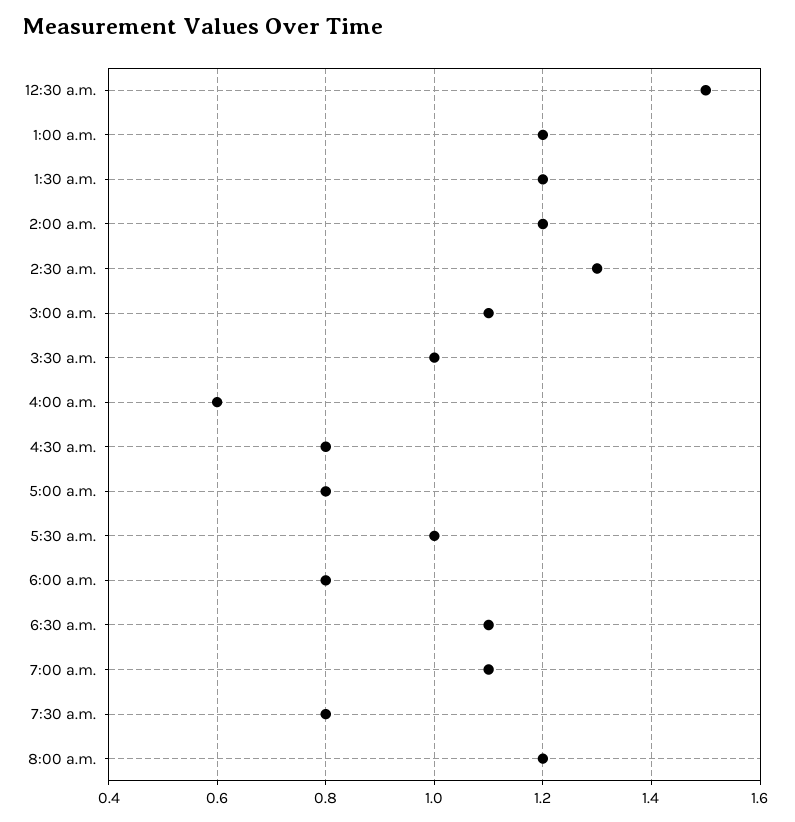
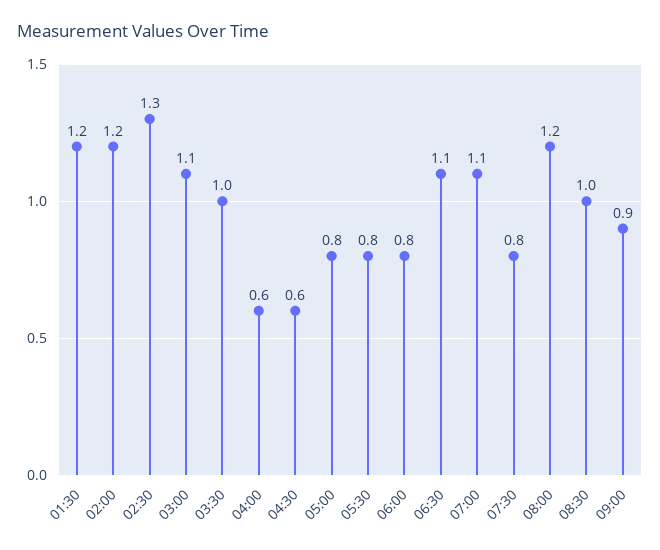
12:30 a.m.: 1.5 -> none
1:00 a.m.: 1.2 -> none
4:30 a.m.: 0.8 -> 0.6
5:30 a.m.: 1 -> 0.8
08:30: none -> 1
09:00: none -> 0.9

